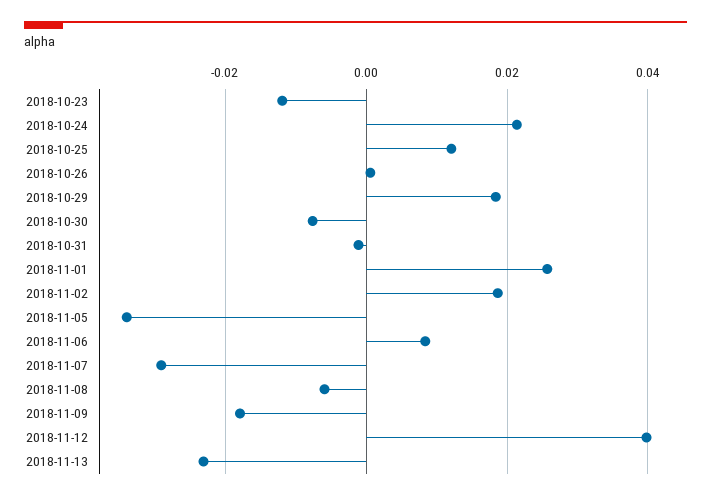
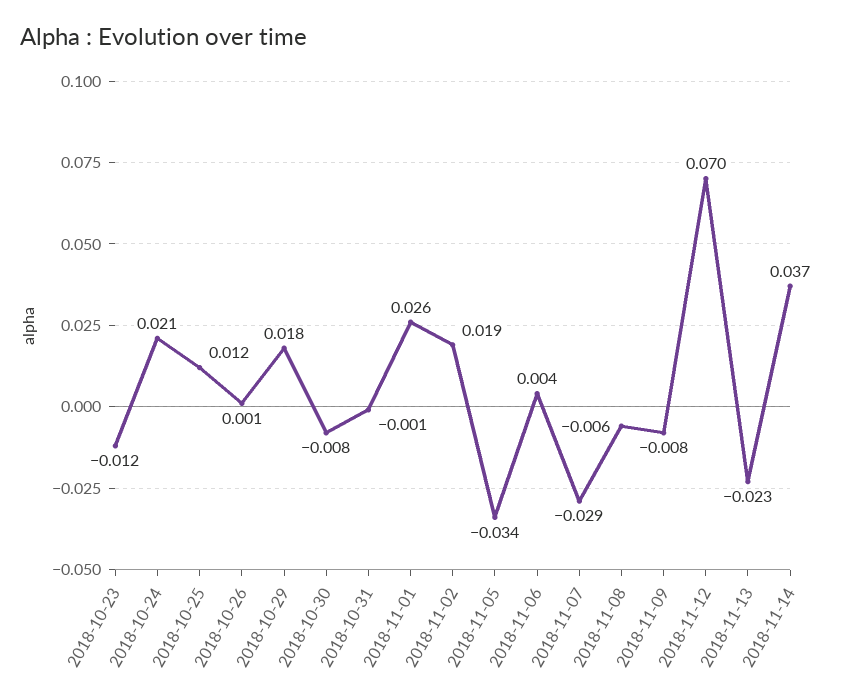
2018-11-06: 0.008 -> 0.004
2018-11-09: -0.018 -> -0.008
2018-11-12: 0.04 -> 0.07
2018-11-14: none -> 0.037

